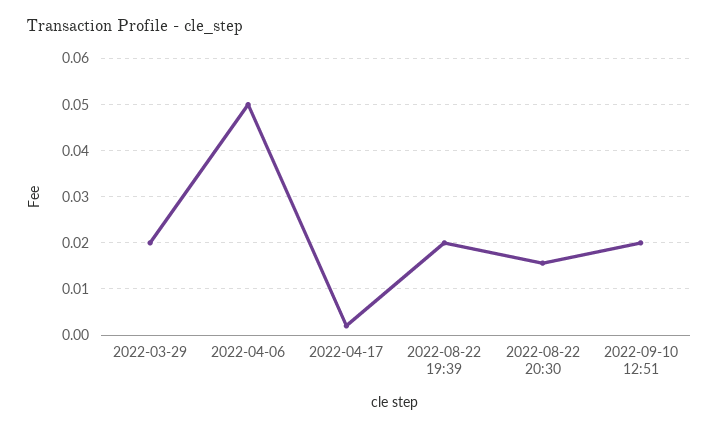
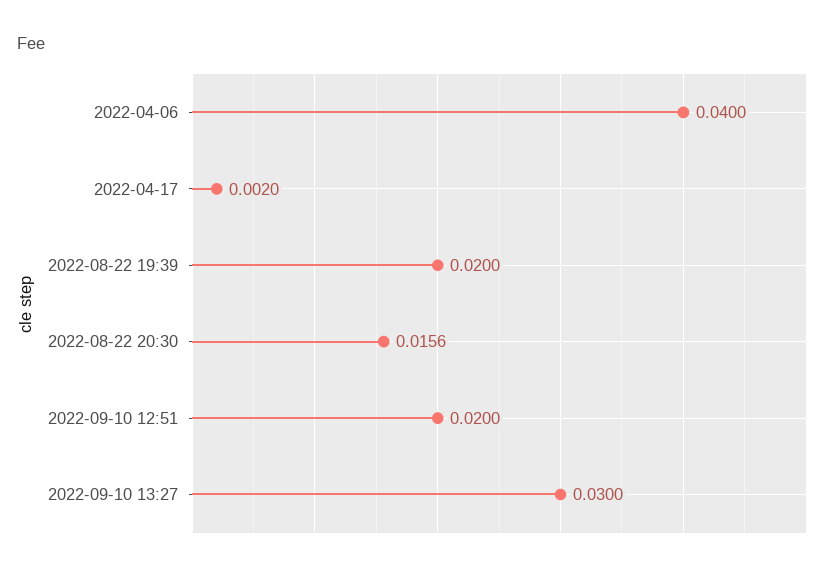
2022-03-29: 0.02 -> none
2022-04-06: 0.05 -> 0.04
2022-09-10 13:27: none -> 0.03

